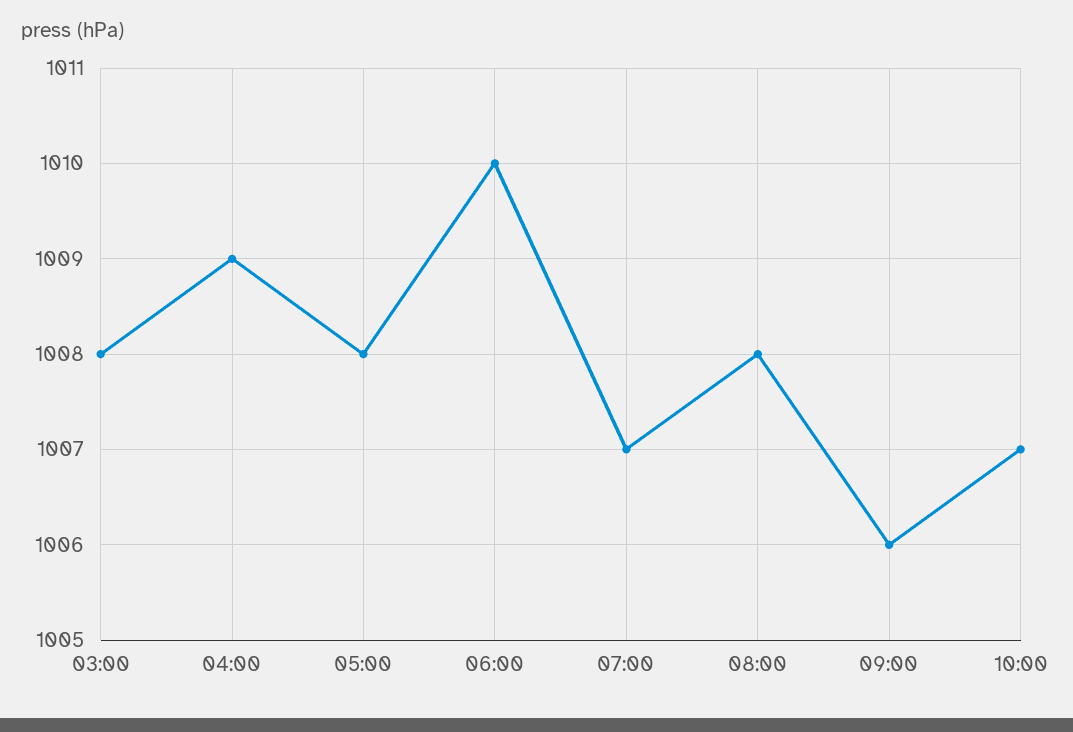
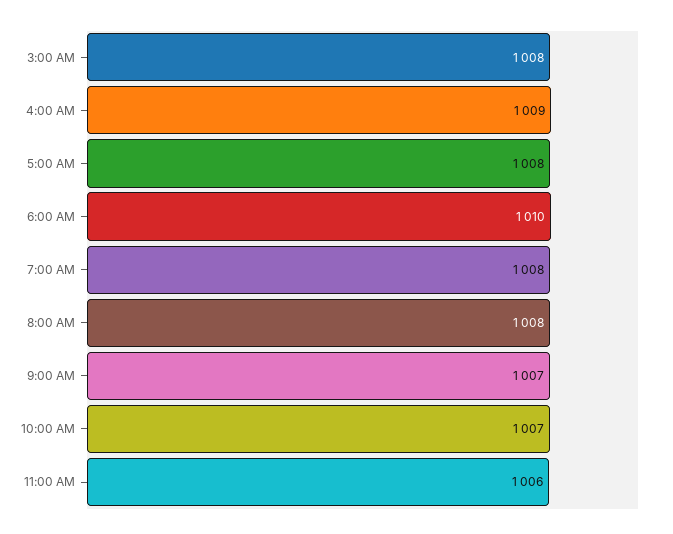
07:00: 1007 -> 1008
09:00: 1006 -> 1007
11:00 AM: none -> 1006

